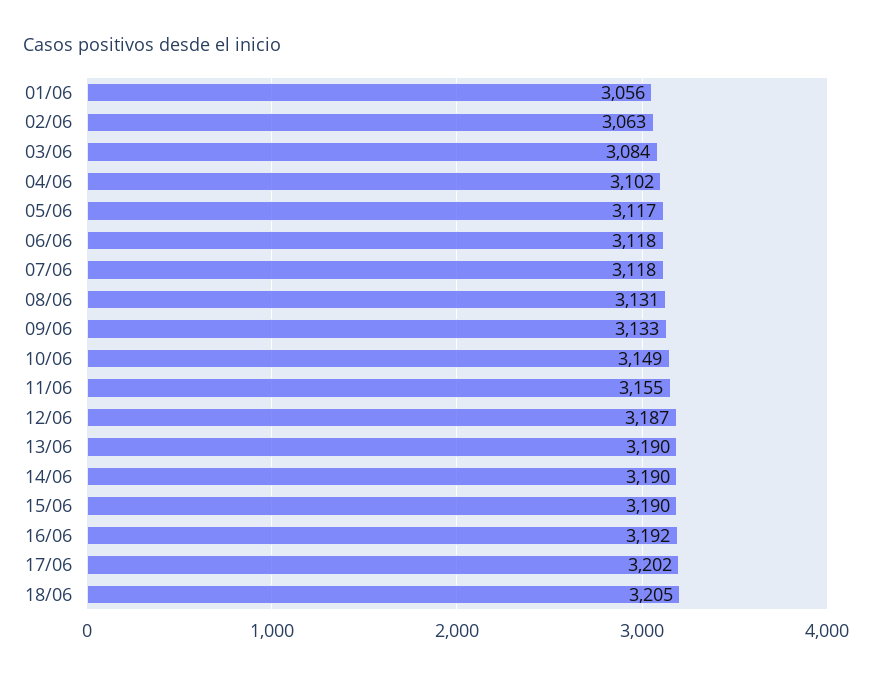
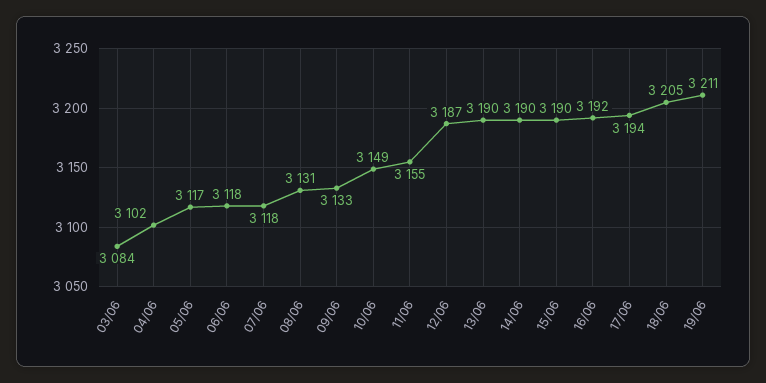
01/06: 3056 -> none
02/06: 3063 -> none
17/06: 3202 -> 3194
19/06: none -> 3211

